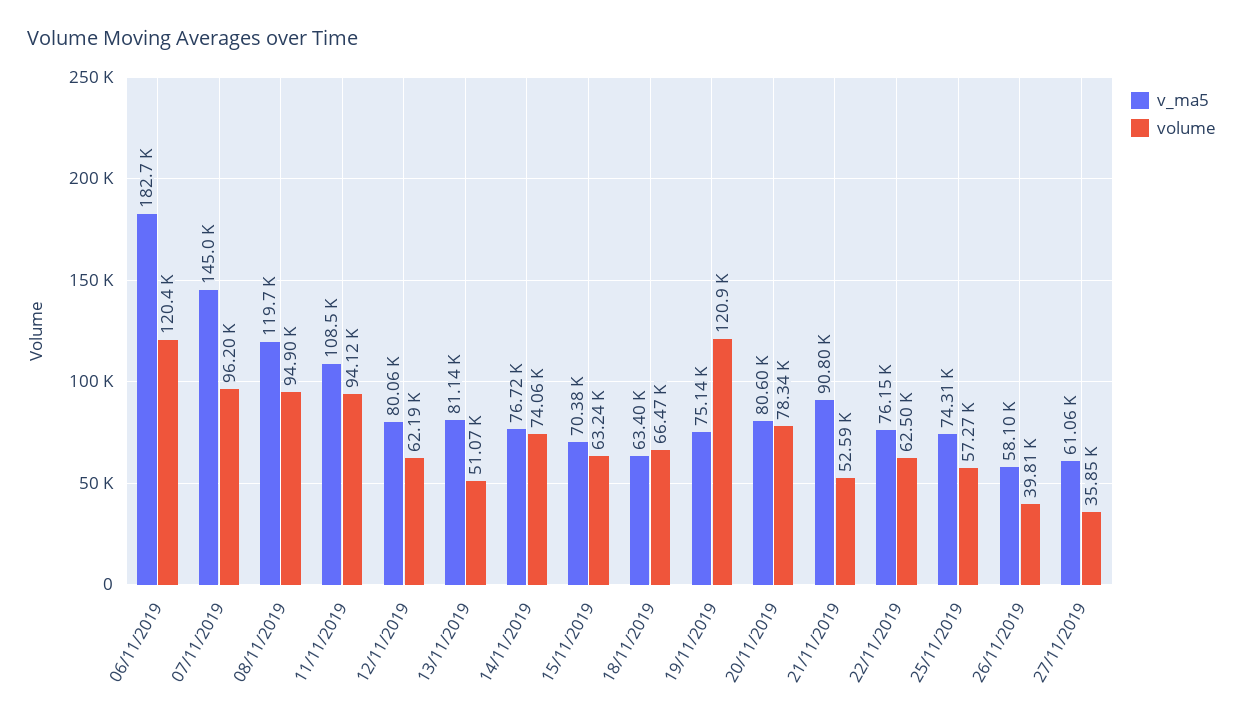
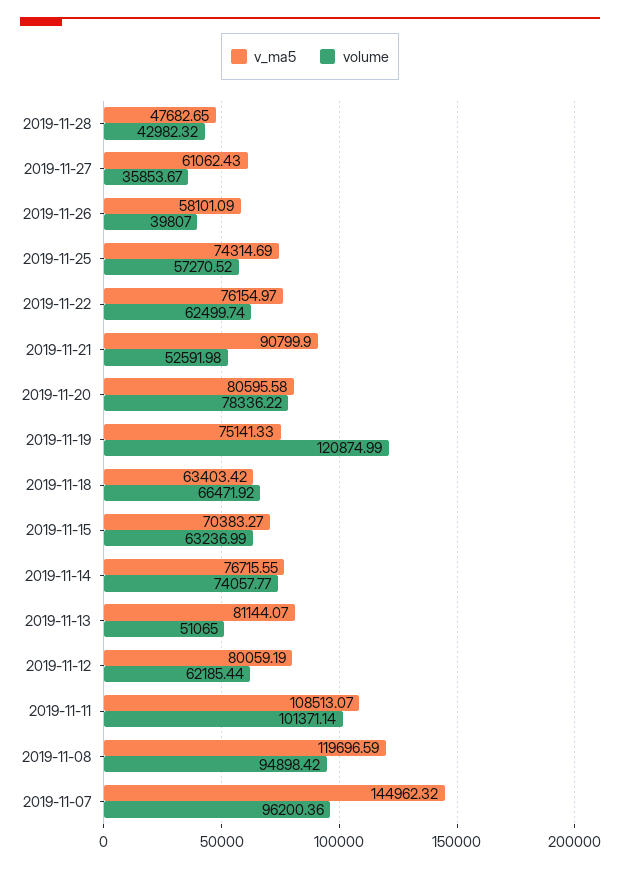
v_ma5, 06/11/2019: 182700 -> none
volume, 06/11/2019: 120400 -> none
volume, 11/11/2019: 94120 -> 101371.14
v_ma5, 2019-11-28: none -> 47682.65
volume, 2019-11-28: none -> 42982.32

